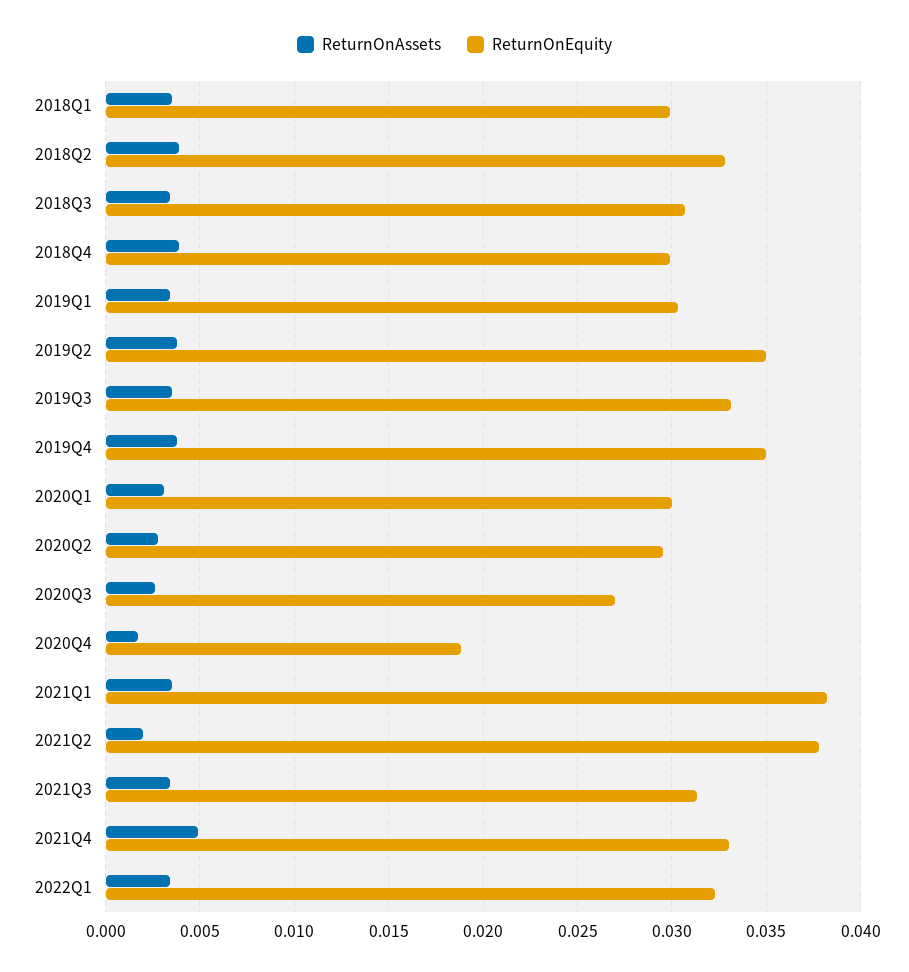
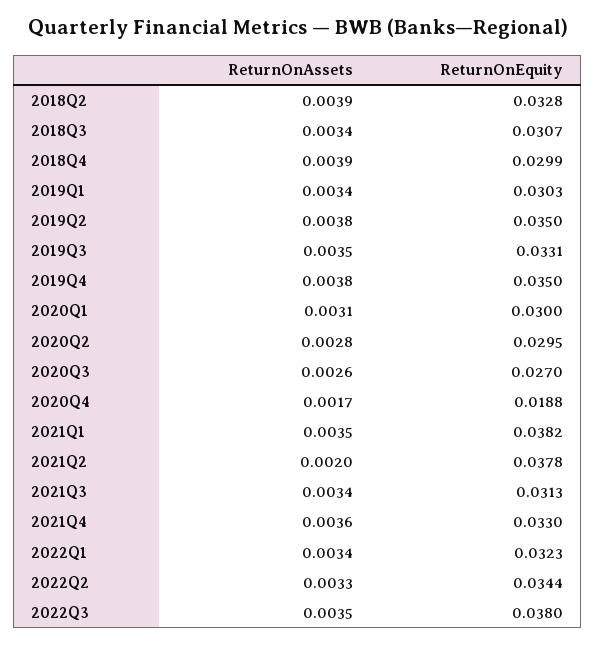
ReturnOnAssets, 2018Q1: 0.0035 -> none
ReturnOnEquity, 2018Q1: 0.03 -> none
ReturnOnAssets, 2021Q4: 0.005 -> 0.0036
ReturnOnAssets, 2022Q2: none -> 0.0033
ReturnOnEquity, 2022Q2: none -> 0.0344
ReturnOnAssets, 2022Q3: none -> 0.0035
ReturnOnEquity, 2022Q3: none -> 0.038

